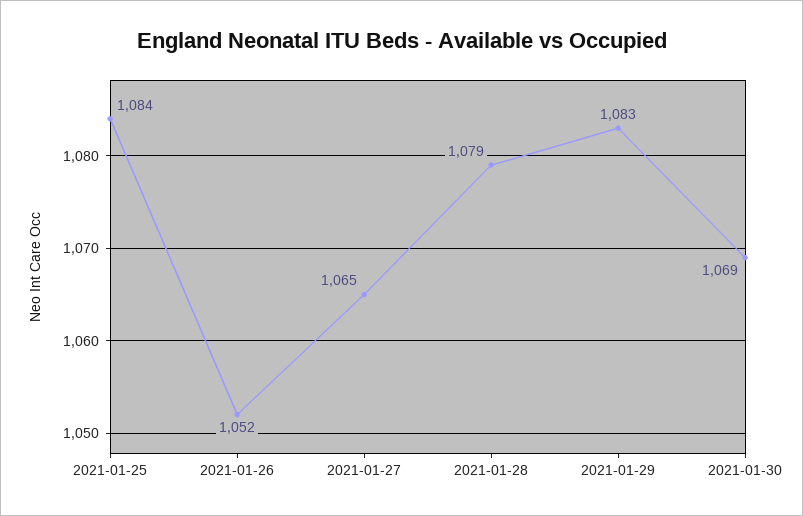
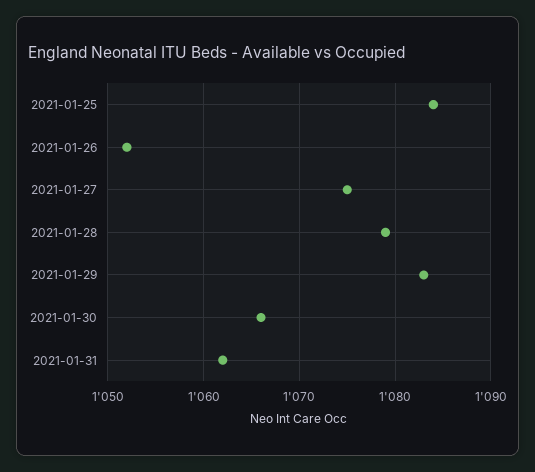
2021-01-27: 1065 -> 1075
2021-01-30: 1069 -> 1066
2021-01-31: none -> 1062

